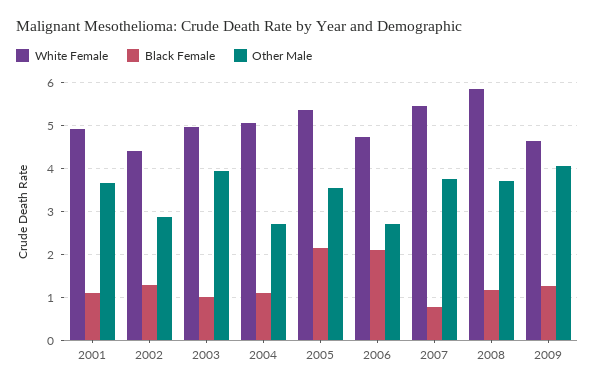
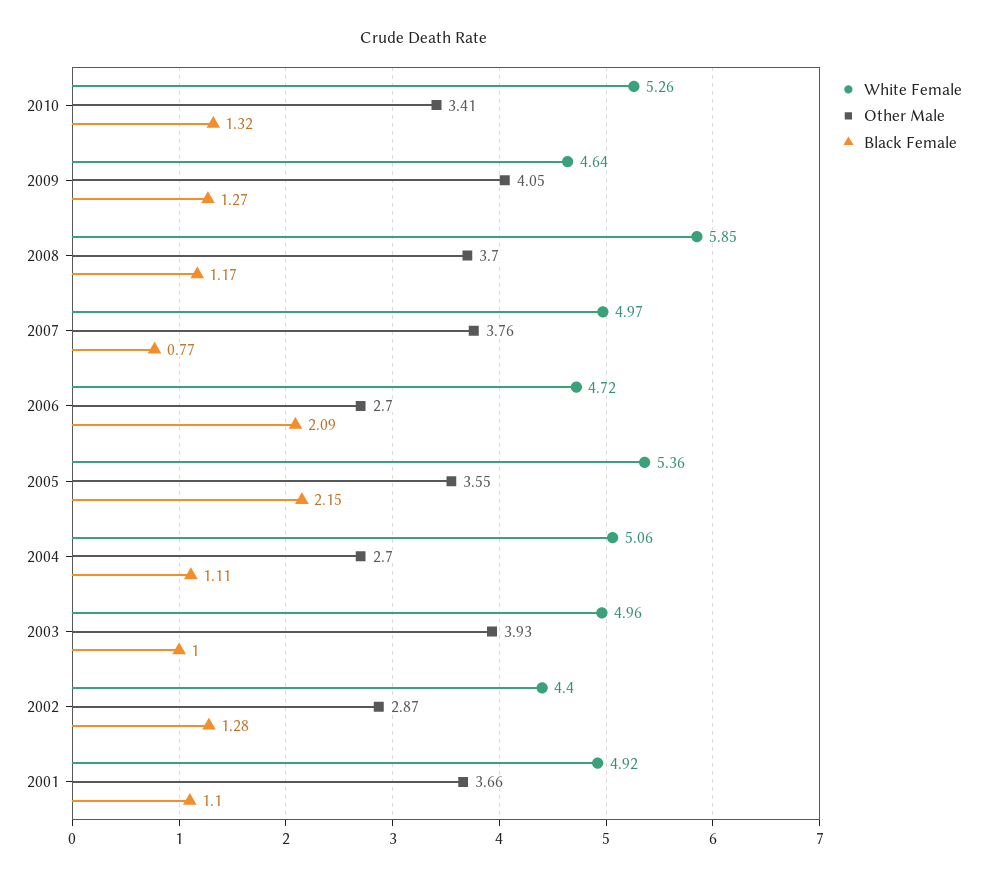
White Female, 2007: 5.4 -> 4.97
White Female, 2010: none -> 5.26
Other Male, 2010: none -> 3.41
Black Female, 2010: none -> 1.32

